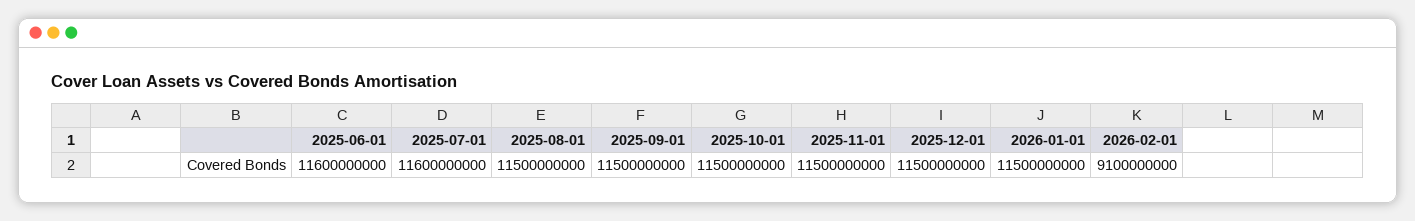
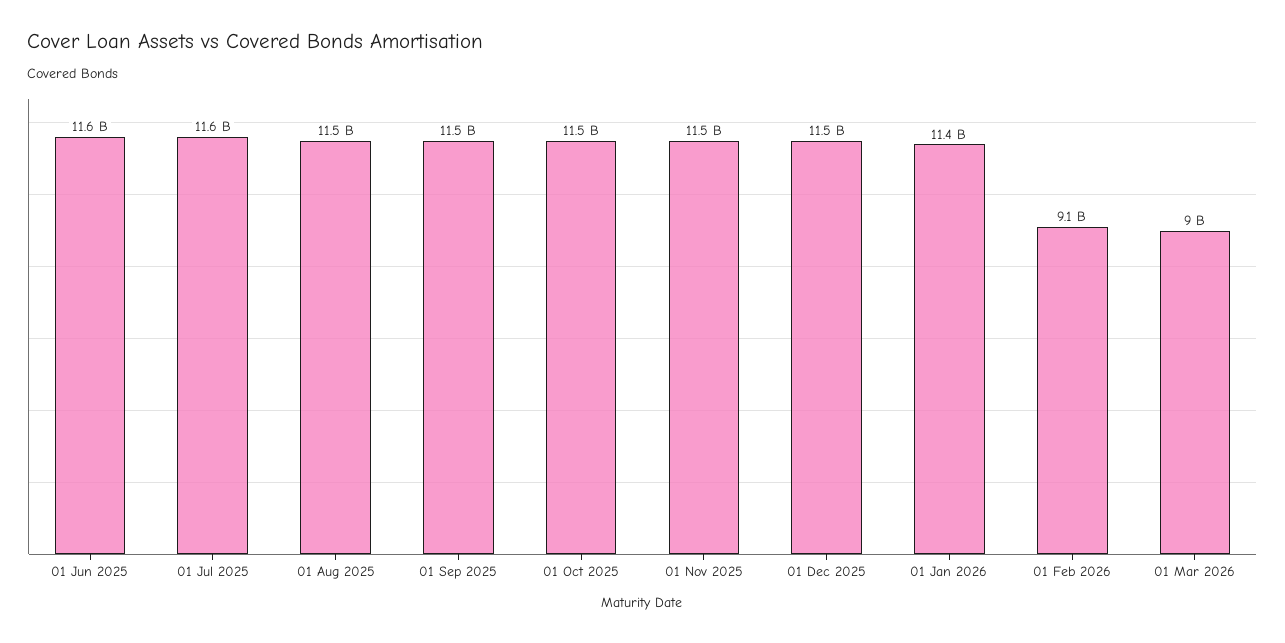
2026-01-01: 11500000000 -> 11400000000
01 Mar 2026: none -> 9000000000

